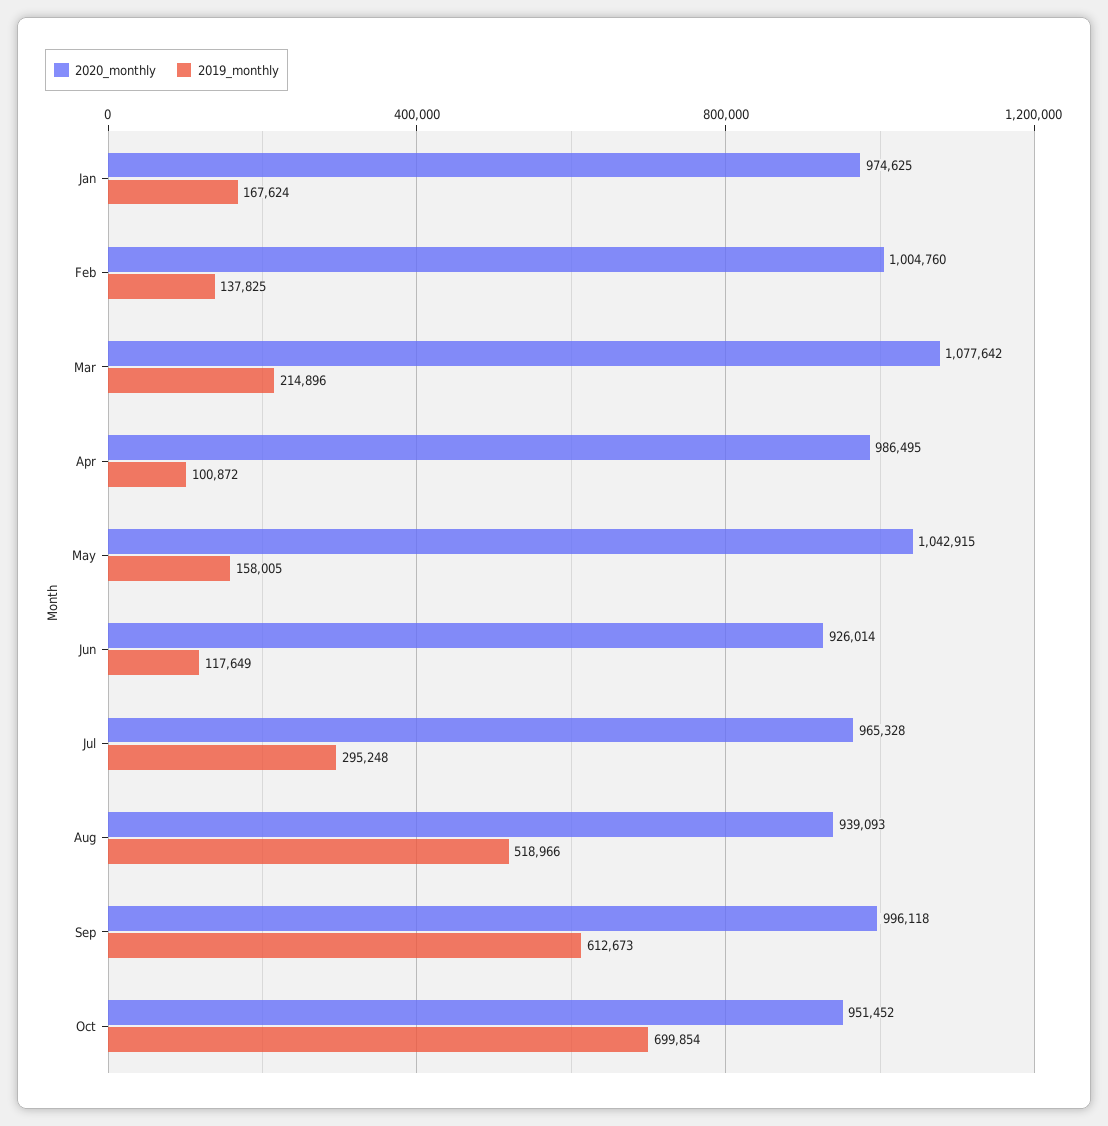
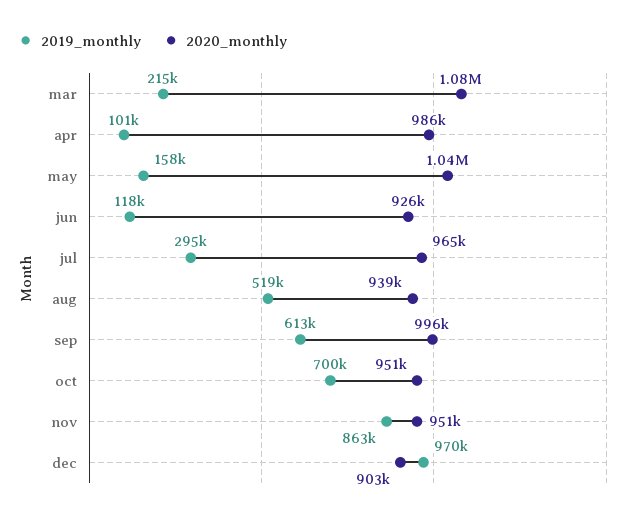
2020_monthly, Jan: 974625 -> none
2019_monthly, Jan: 167624 -> none
2020_monthly, Feb: 1004760 -> none
2019_monthly, Feb: 137825 -> none
2019_monthly, nov: none -> 863000
2020_monthly, nov: none -> 951000
2019_monthly, dec: none -> 970000
2020_monthly, dec: none -> 903000

